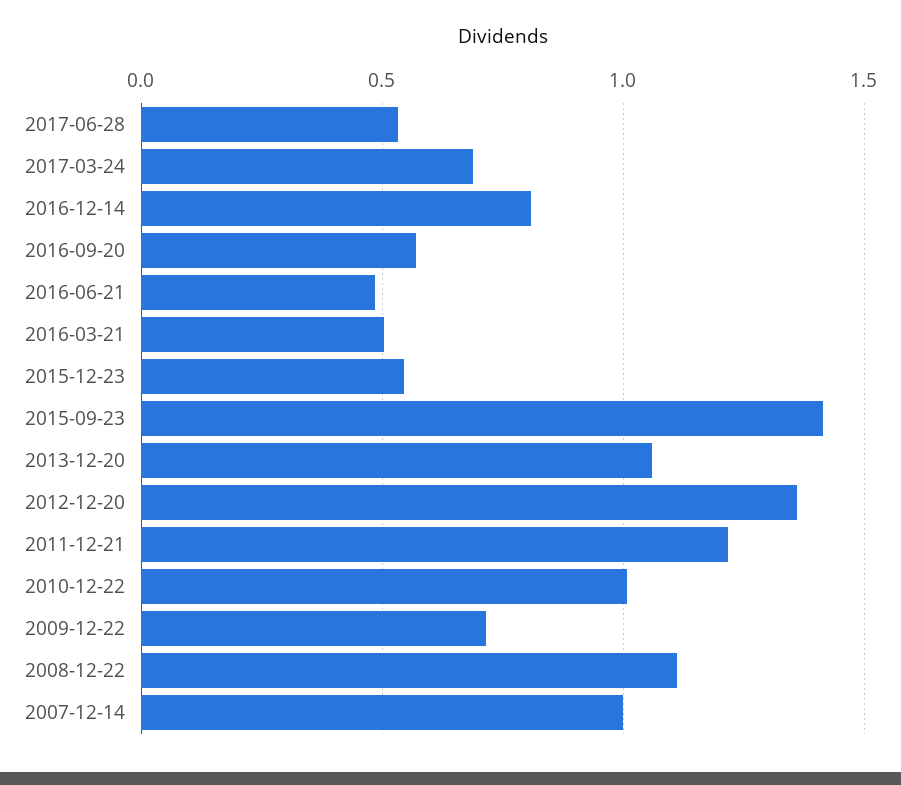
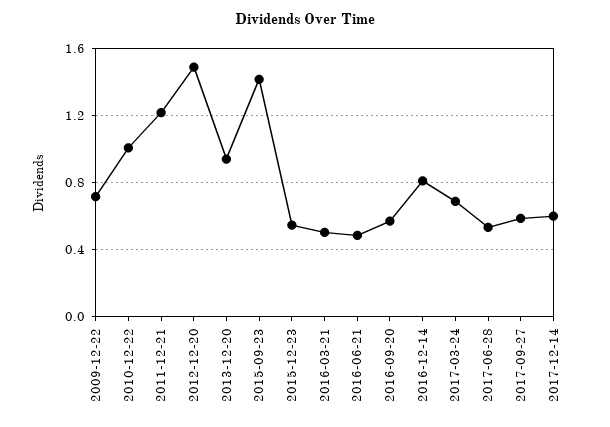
2013-12-20: 1.05 -> 0.95
2012-12-20: 1.35 -> 1.5
2008-12-22: 1.1 -> none
2007-12-14: 1 -> none
2017-09-27: none -> 0.6
2017-12-14: none -> 0.6

